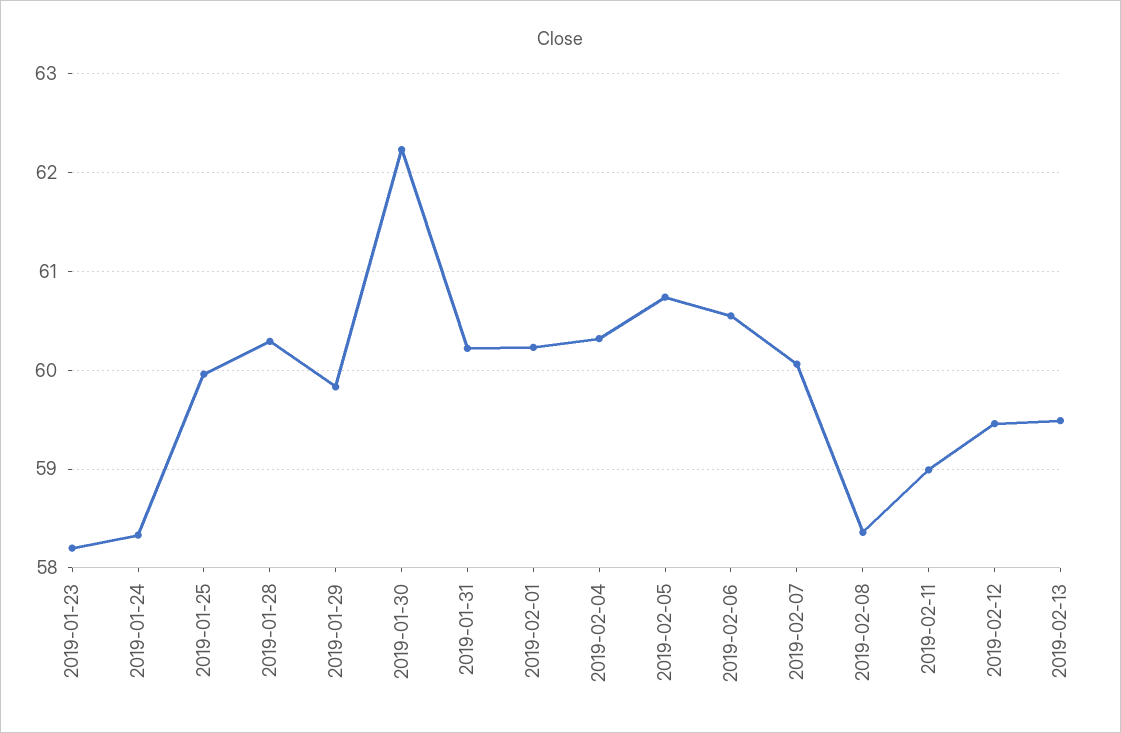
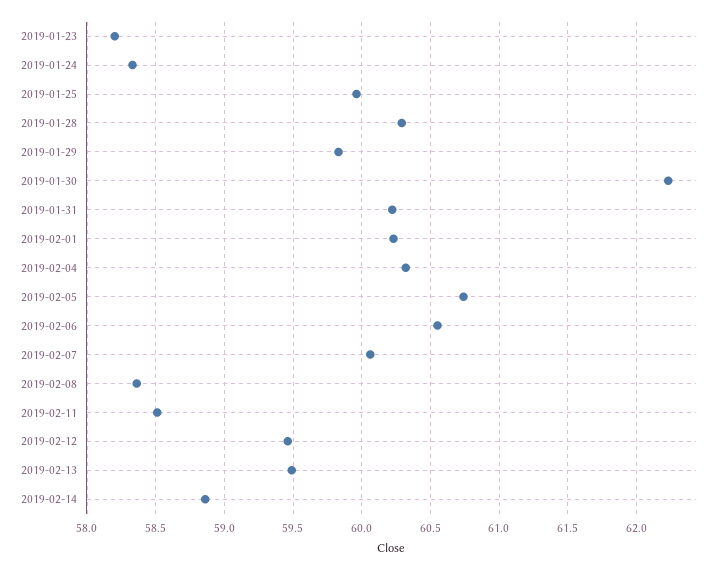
2019-02-11: 59 -> 58.5
2019-02-14: none -> 58.85

